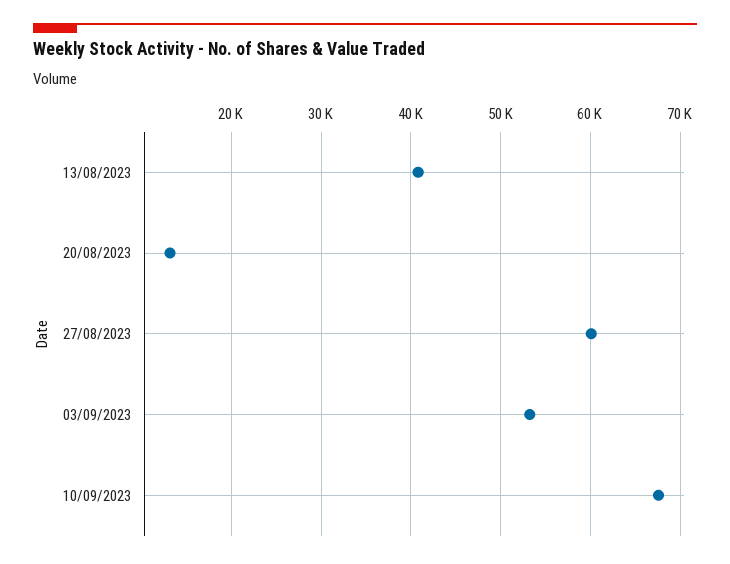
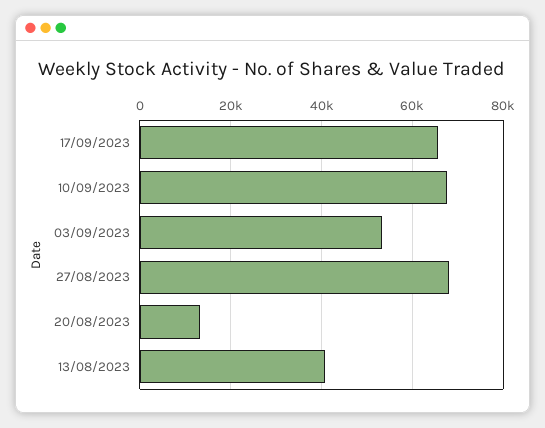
27/08/2023: 60000 -> 68000
17/09/2023: none -> 66000

